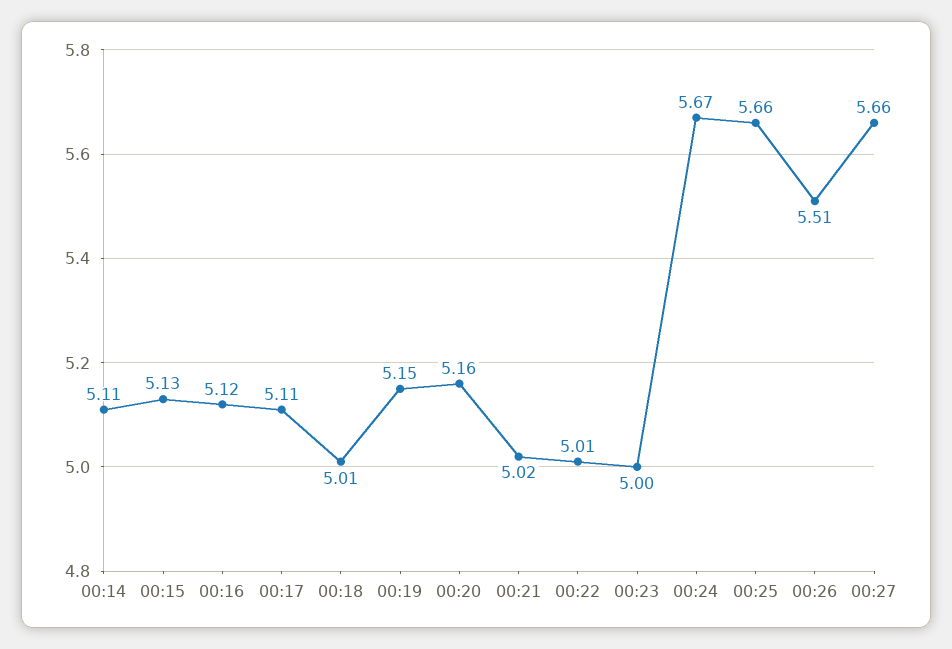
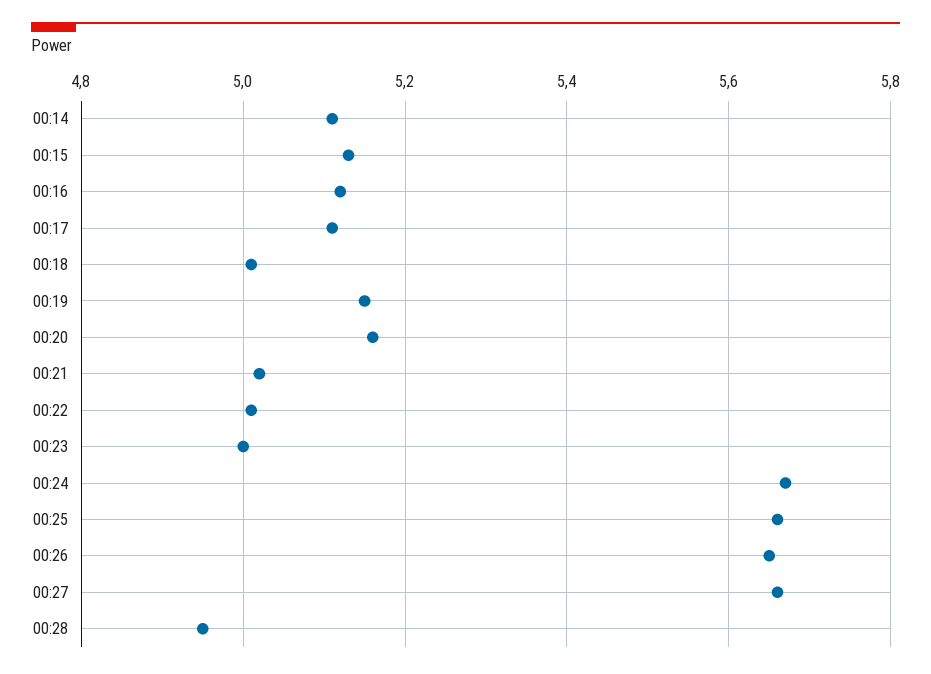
00:26: 5.51 -> 5.65
00:28: none -> 4.95

